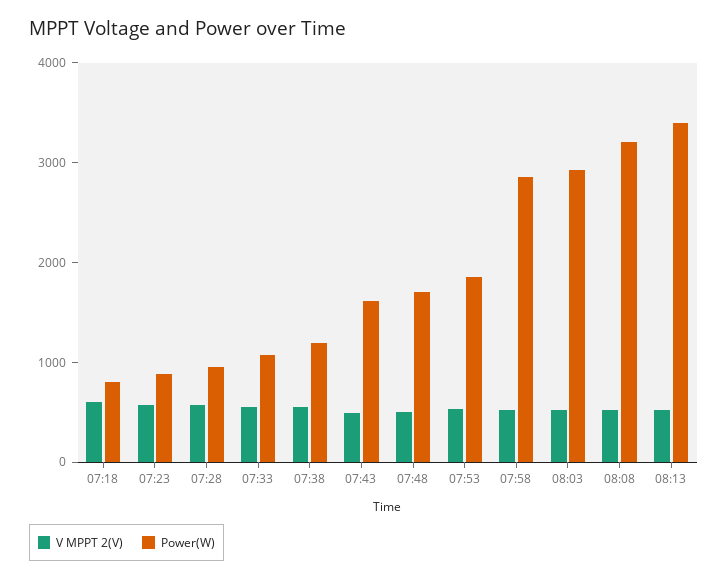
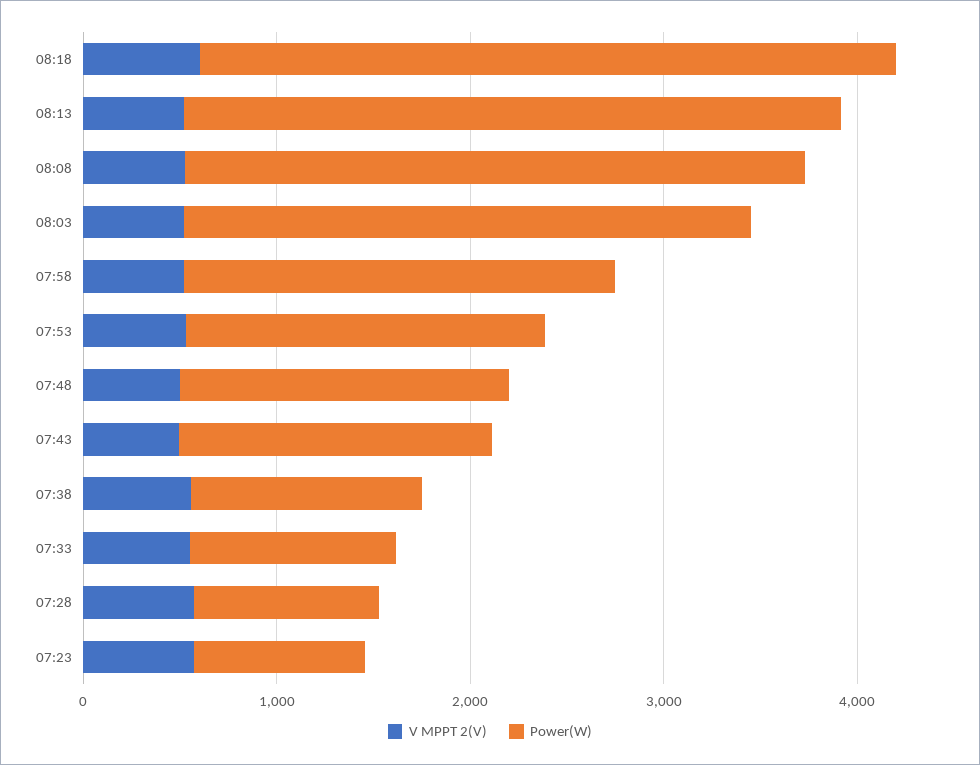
V MPPT 2(V), 07:18: 600 -> none
Power(W), 07:18: 800 -> none
Power(W), 07:58: 2800 -> 2200
V MPPT 2(V), 08:18: none -> 600
Power(W), 08:18: none -> 3600

